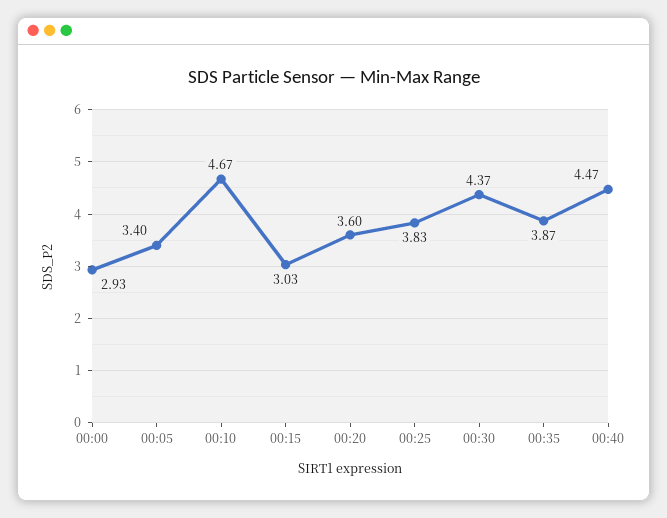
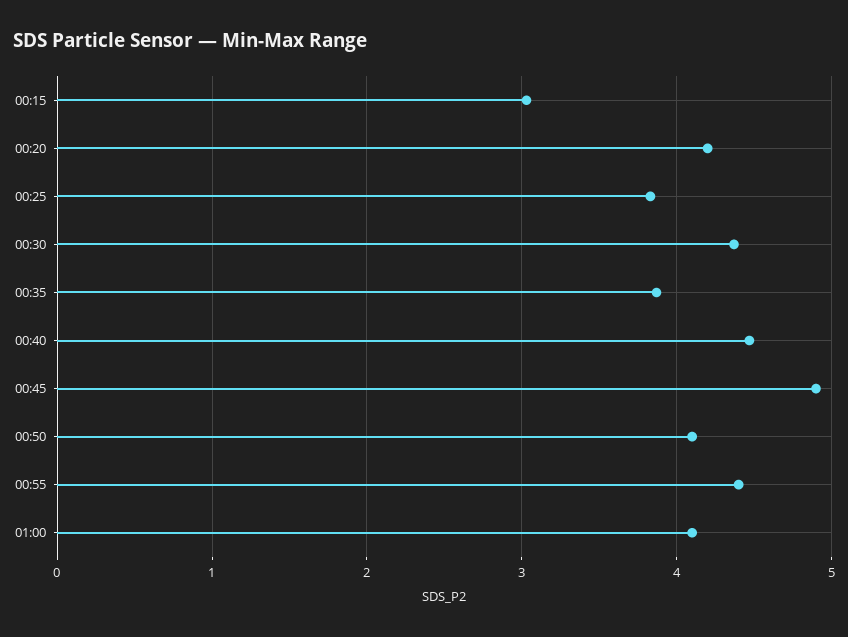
00:00: 2.93 -> none
00:05: 3.4 -> none
00:10: 4.67 -> none
00:20: 3.6 -> 4.2
00:45: none -> 4.9
00:50: none -> 4.1
00:55: none -> 4.4
01:00: none -> 4.1

